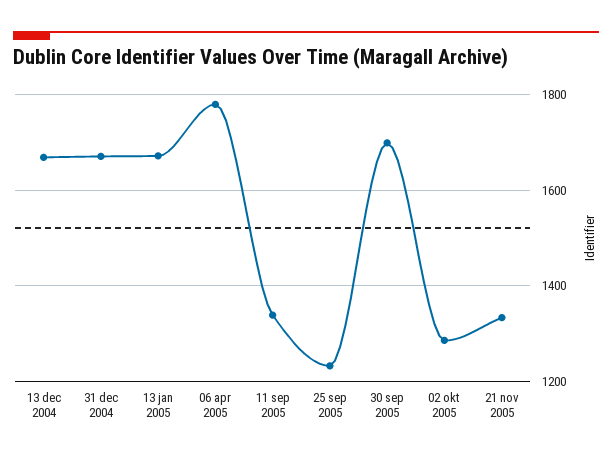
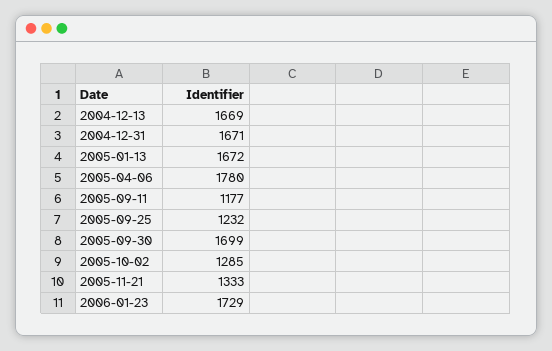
11 sep 2005: 1340 -> 1177
2006-01-23: none -> 1729

